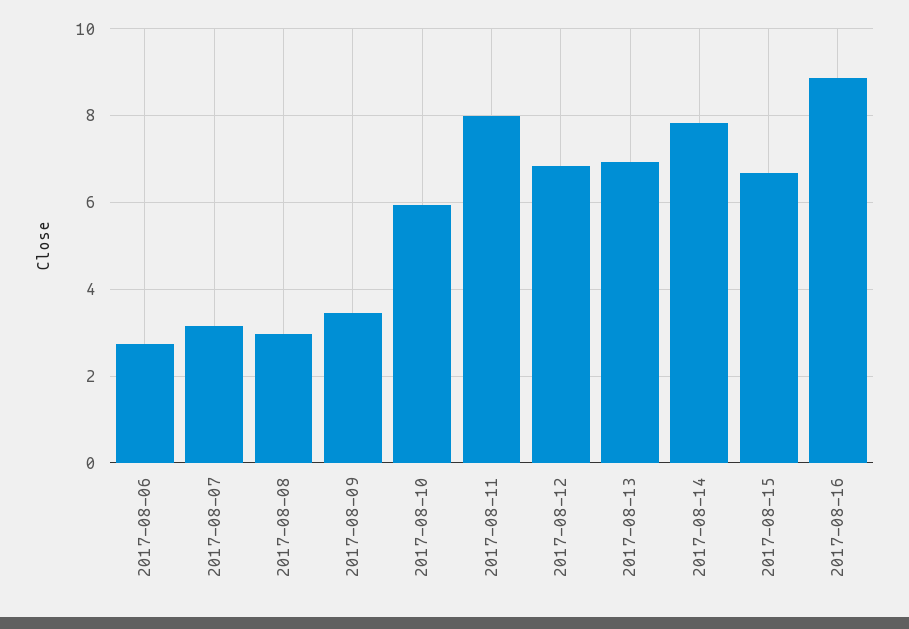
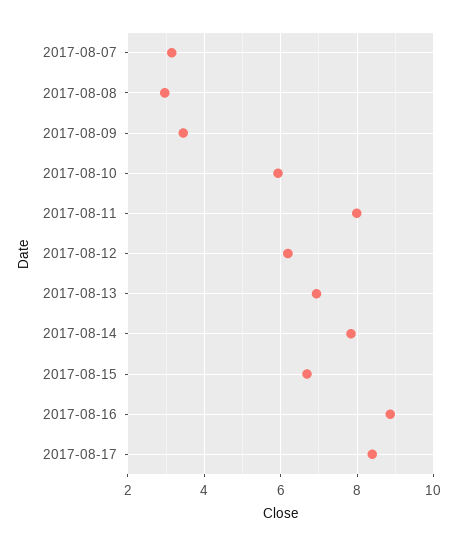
2017-08-06: 2.8 -> none
2017-08-12: 6.8 -> 6.2
2017-08-17: none -> 8.4

